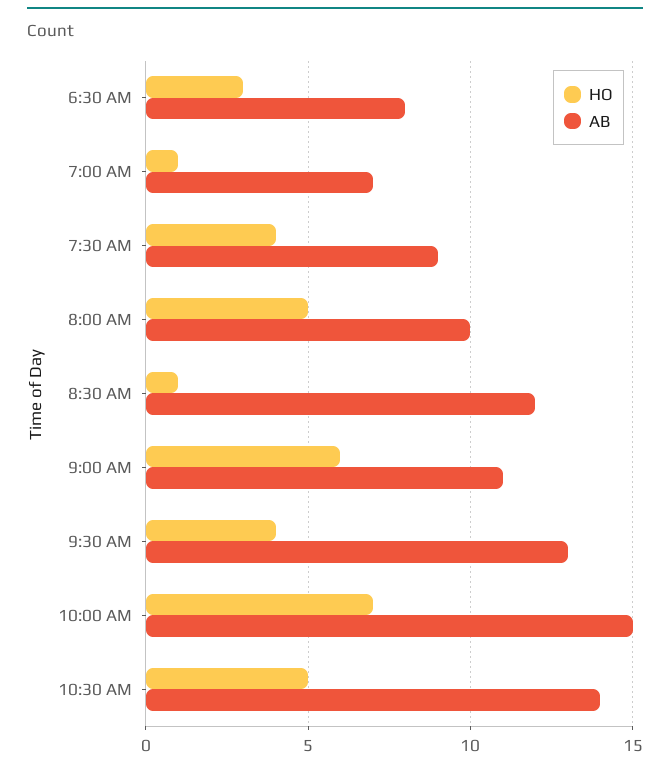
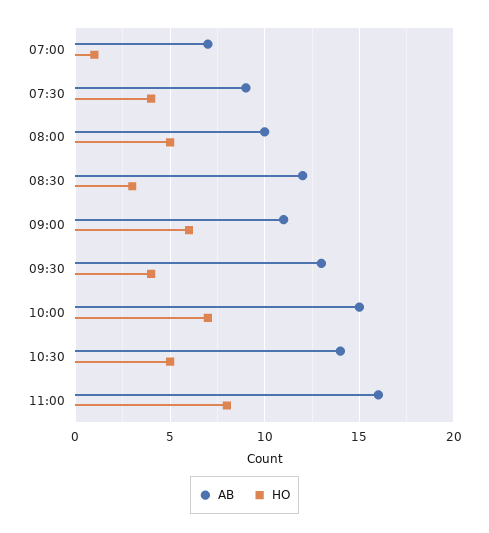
HO, 6:30 AM: 3 -> none
AB, 6:30 AM: 8 -> none
HO, 8:30 AM: 1 -> 3
AB, 11:00: none -> 16
HO, 11:00: none -> 8

